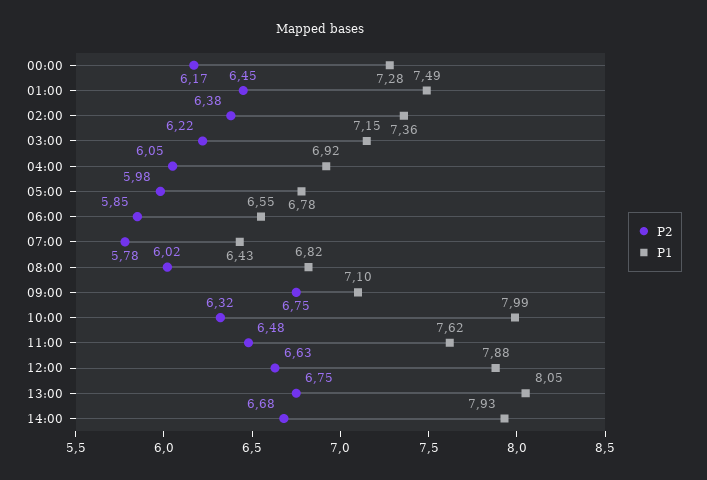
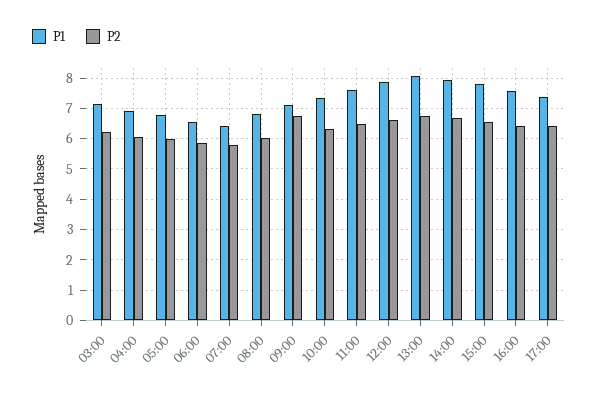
P2, 00:00: 6.17 -> none
P1, 00:00: 7.28 -> none
P2, 01:00: 6.45 -> none
P1, 01:00: 7.49 -> none
P2, 02:00: 6.38 -> none
P1, 02:00: 7.36 -> none
P1, 10:00: 7.99 -> 7.4
P1, 15:00: none -> 7.8
P2, 15:00: none -> 6.6
P1, 16:00: none -> 7.6
P2, 16:00: none -> 6.4
P1, 17:00: none -> 7.4
P2, 17:00: none -> 6.4

